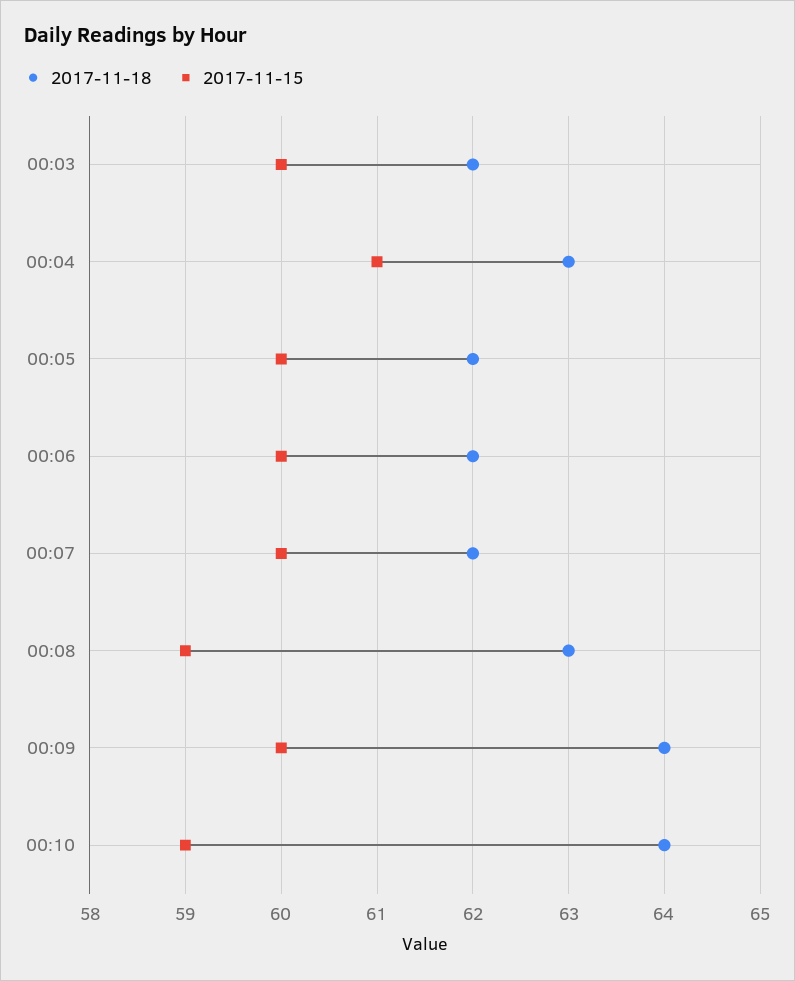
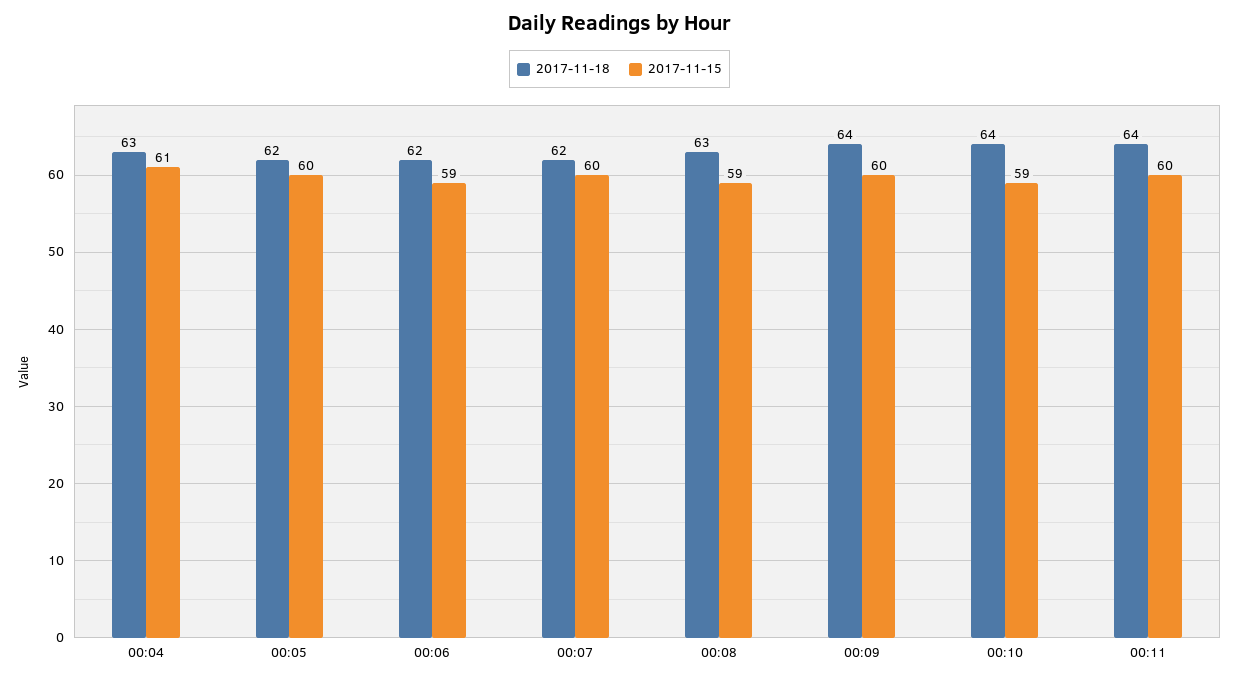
2017-11-18, 00:03: 62 -> none
2017-11-15, 00:03: 60 -> none
2017-11-15, 00:06: 60 -> 59
2017-11-18, 00:11: none -> 64
2017-11-15, 00:11: none -> 60

